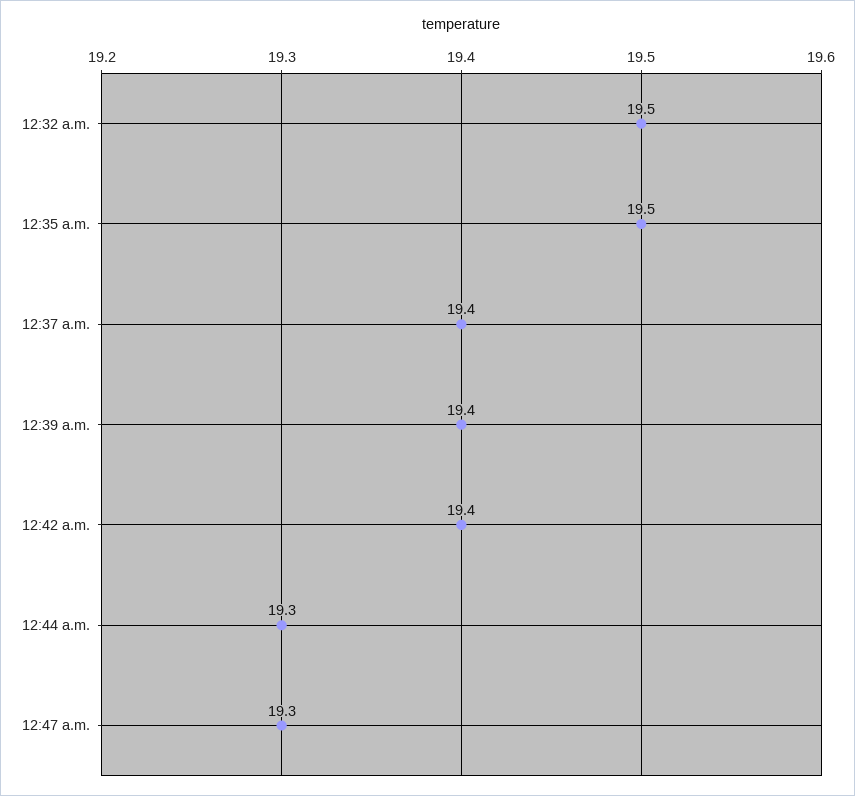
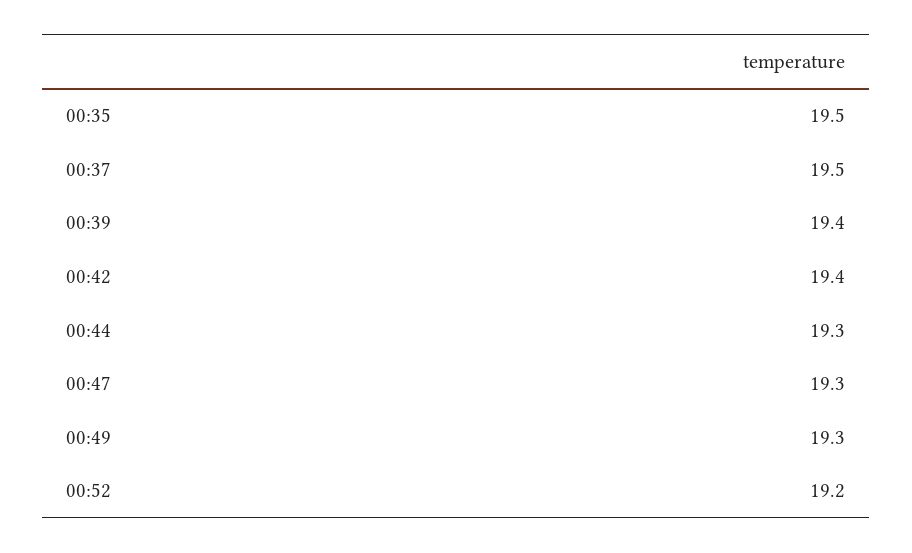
12:32 a.m.: 19.5 -> none
12:37 a.m.: 19.4 -> 19.5
00:49: none -> 19.3
00:52: none -> 19.2

